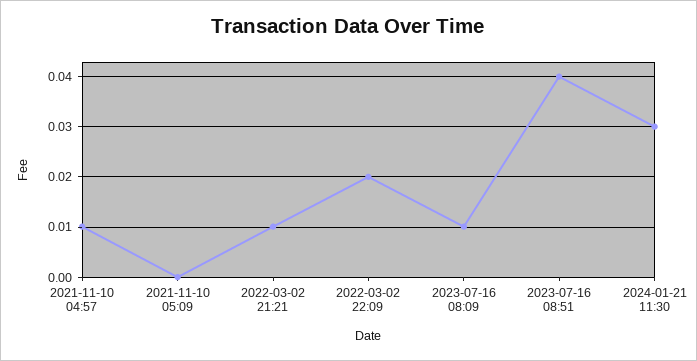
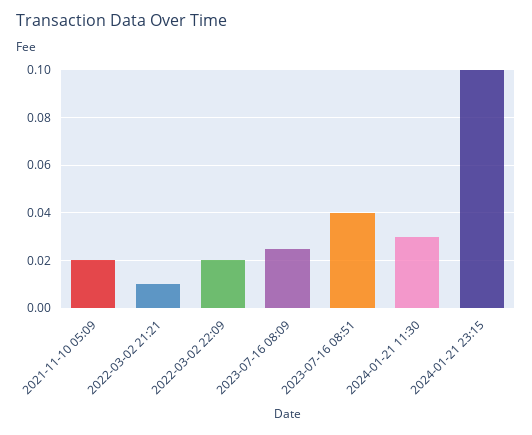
2021-11-10 04:57: 0.01 -> none
2021-11-10 05:09: 0 -> 0.02
2023-07-16 08:09: 0.01 -> 0.025
2024-01-21 23:15: none -> 0.1

